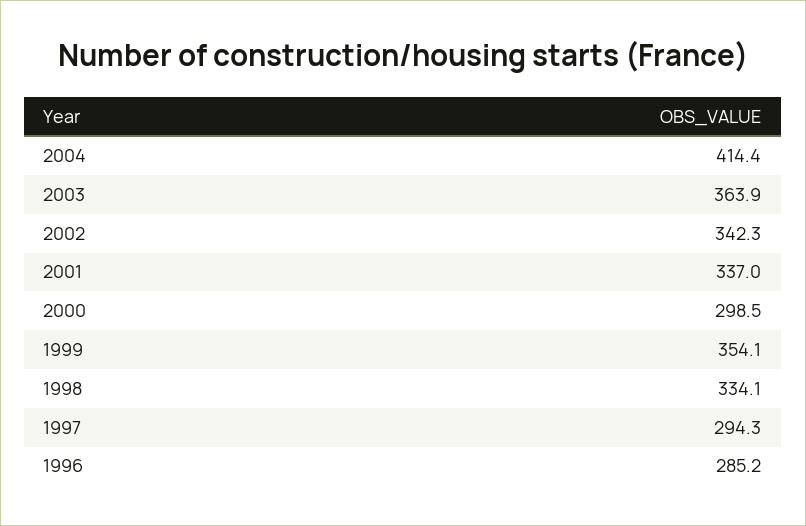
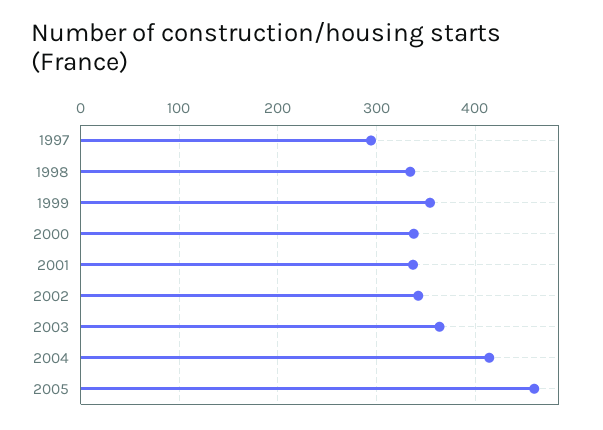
2000: 298.5 -> 340
1996: 285.2 -> none
2005: none -> 460

